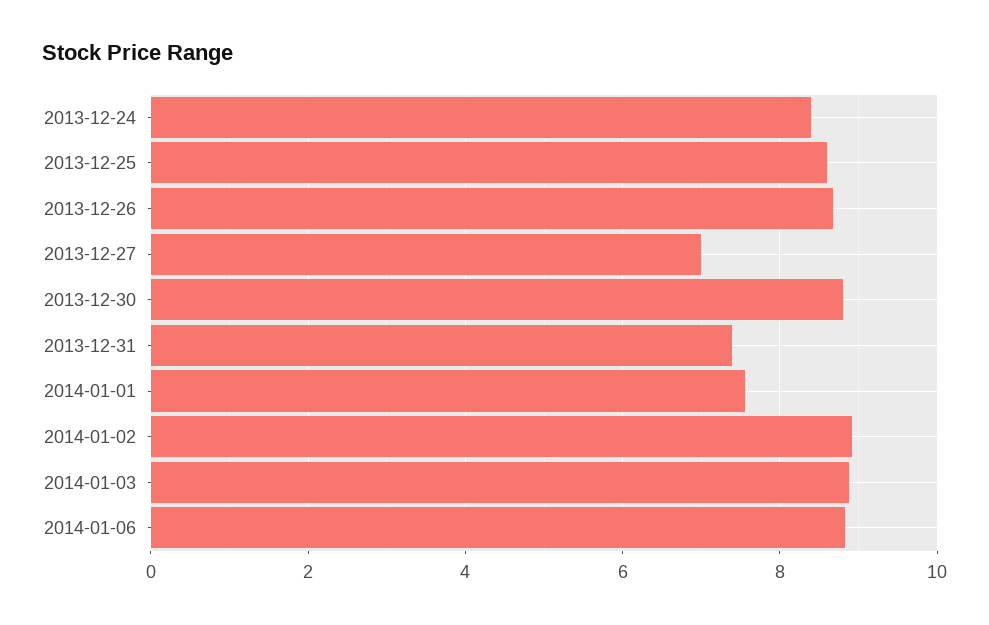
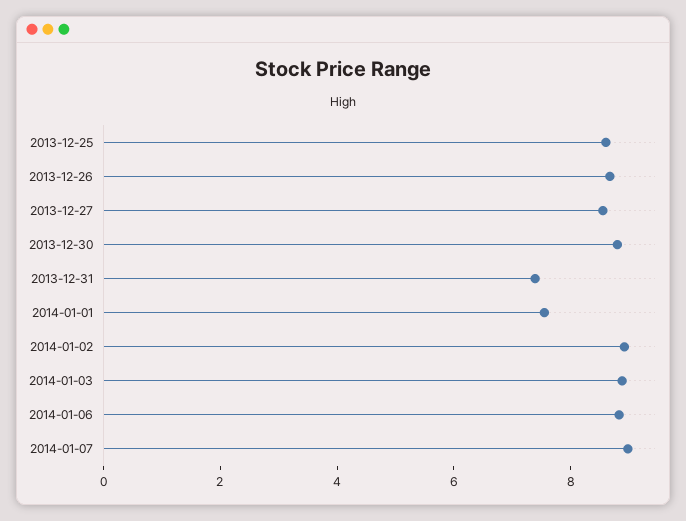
2013-12-24: 8.4 -> none
2013-12-27: 7 -> 8.5
2014-01-07: none -> 9

